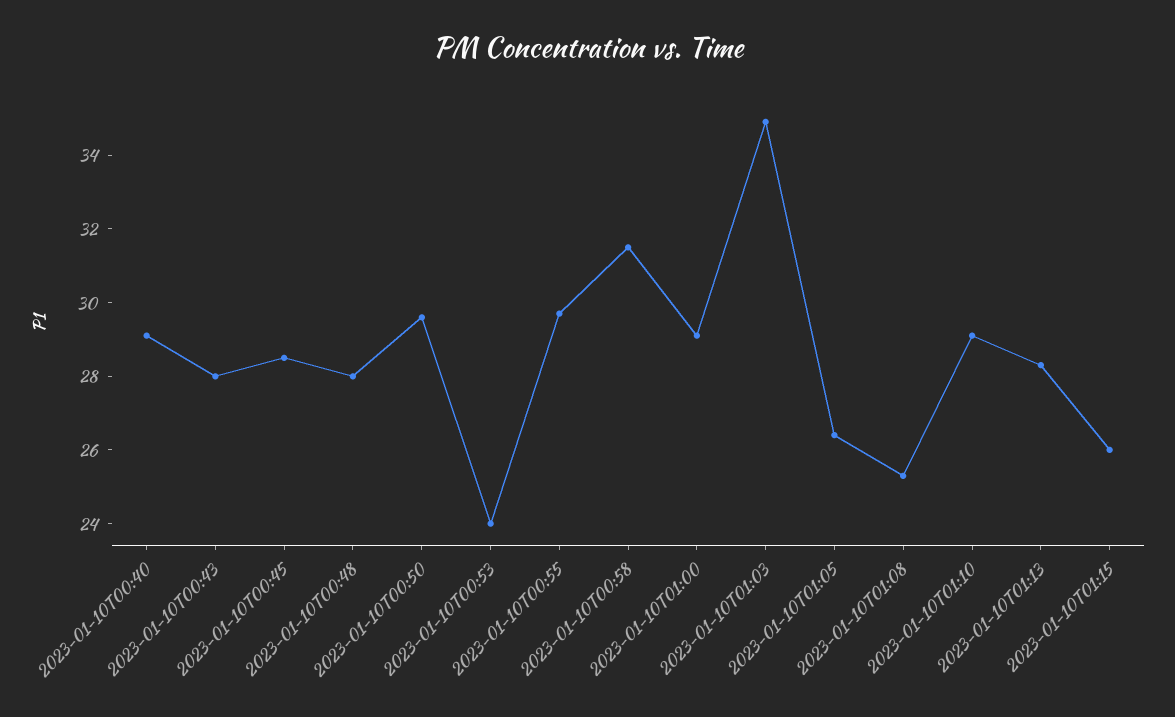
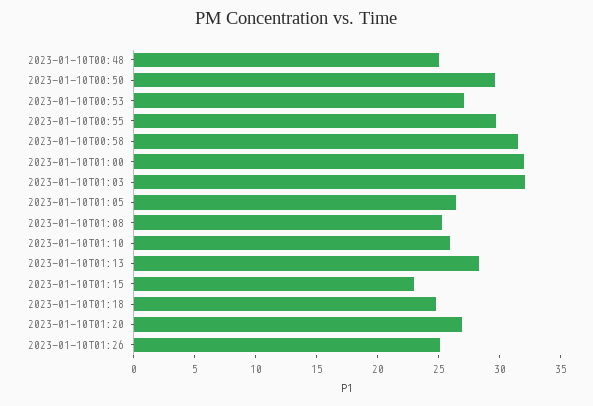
2023-01-10T00:40: 29 -> none
2023-01-10T00:43: 28 -> none
2023-01-10T00:45: 28.5 -> none
2023-01-10T00:48: 28 -> 25
2023-01-10T00:53: 24 -> 27
2023-01-10T01:00: 29 -> 32
2023-01-10T01:03: 35 -> 32
2023-01-10T01:10: 29 -> 26
2023-01-10T01:15: 26 -> 23
2023-01-10T01:18: none -> 25
2023-01-10T01:20: none -> 27
2023-01-10T01:26: none -> 25

